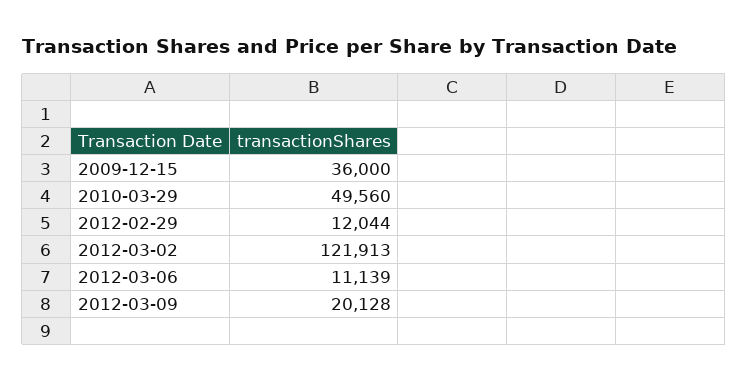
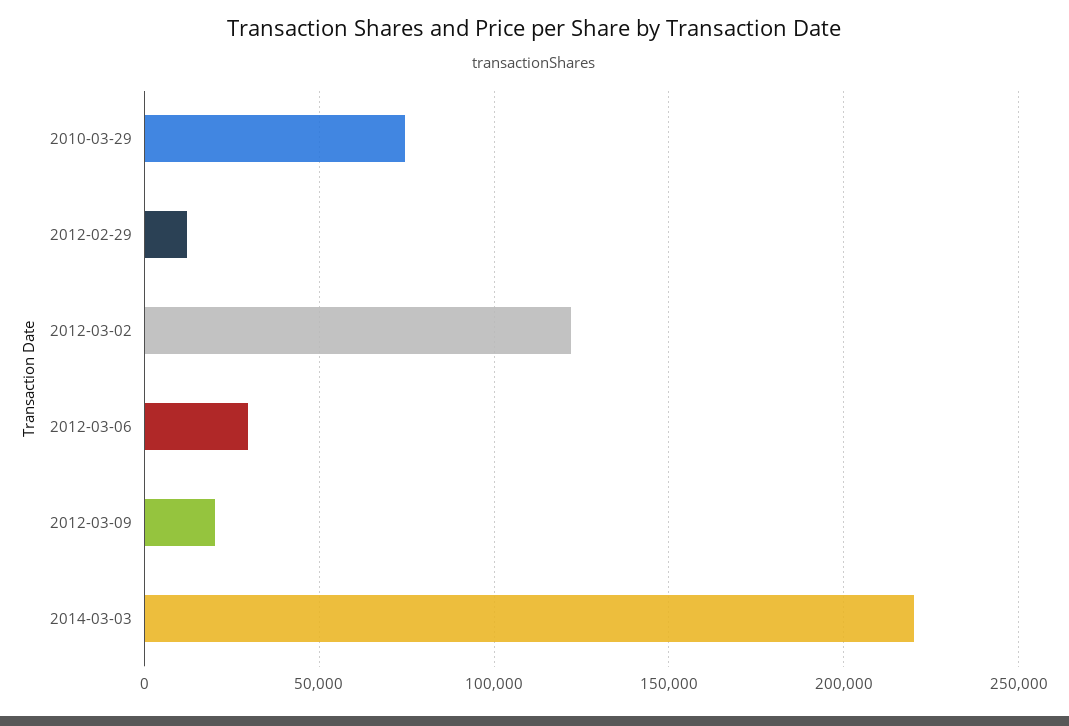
2009-12-15: 36000 -> none
2010-03-29: 49560 -> 75000
2012-03-06: 11139 -> 30000
2014-03-03: none -> 220000

